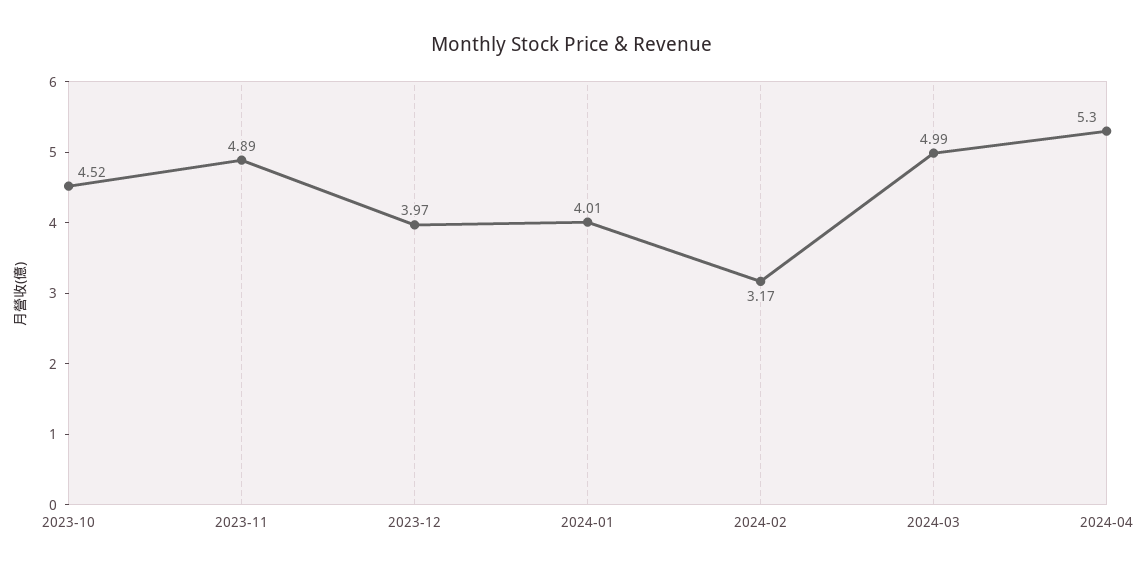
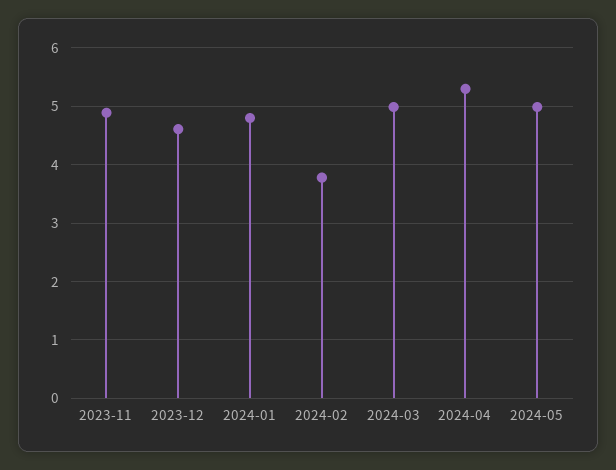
2023-10: 4.52 -> none
2023-12: 3.97 -> 4.6
2024-01: 4.01 -> 4.8
2024-02: 3.17 -> 3.8
2024-05: none -> 5

